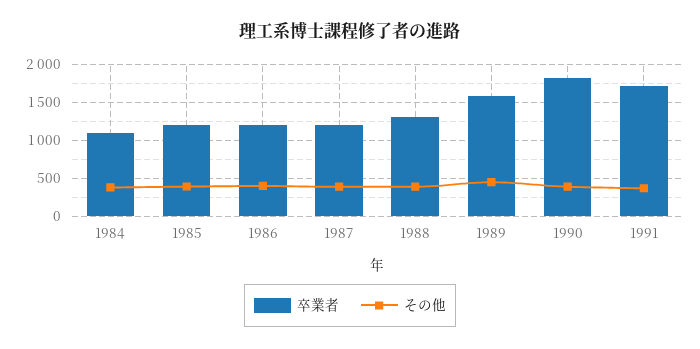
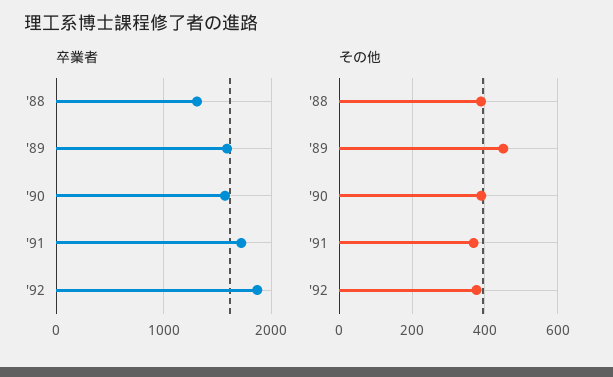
卒業者, 1984: 1100 -> none
その他, 1984: 400 -> none
卒業者, 1985: 1200 -> none
その他, 1985: 400 -> none
卒業者, 1986: 1200 -> none
その他, 1986: 400 -> none
卒業者, 1987: 1200 -> none
その他, 1987: 400 -> none
卒業者, 1990: 1800 -> 1600
卒業者, '92: none -> 1900
その他, '92: none -> 380

